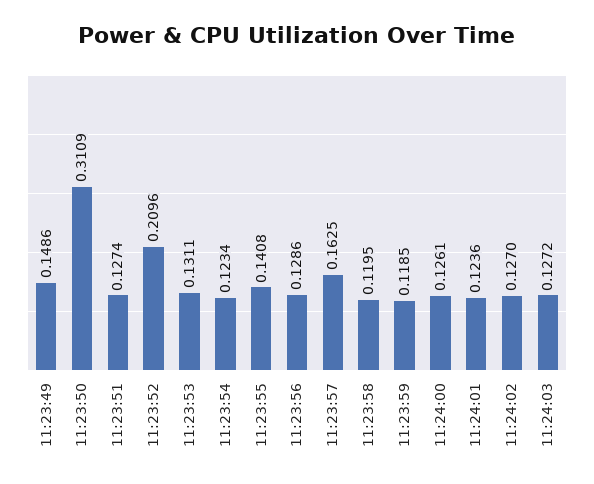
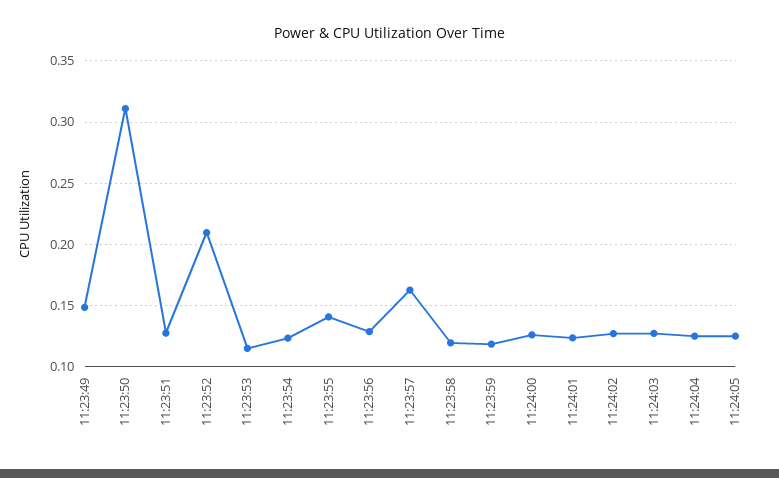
11:23:53: 0.1311 -> 0.115
11:24:04: none -> 0.125
11:24:05: none -> 0.125

